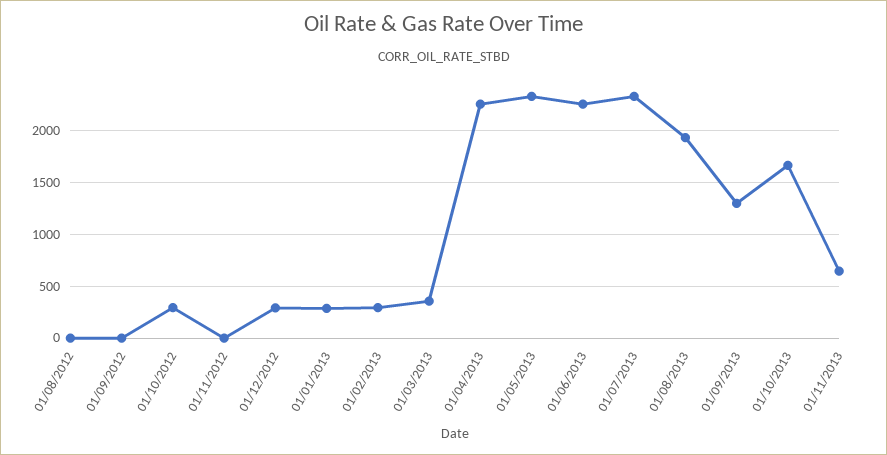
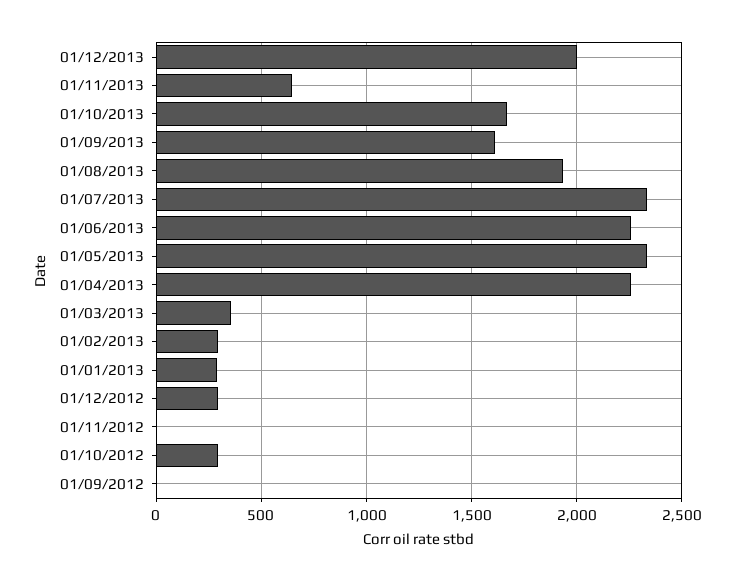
01/08/2012: 0 -> none
01/09/2013: 1300 -> 1600
01/12/2013: none -> 2000

